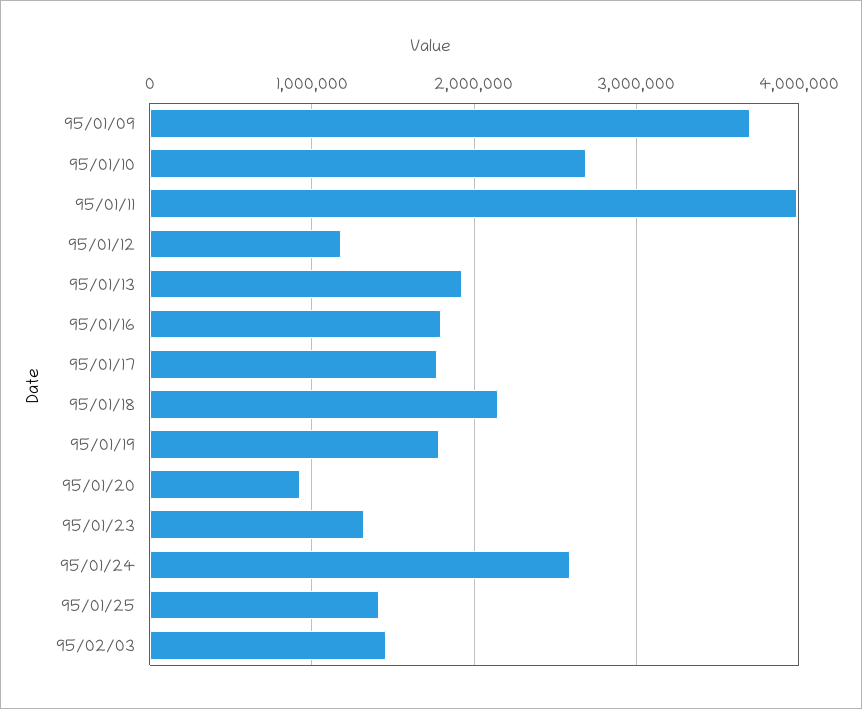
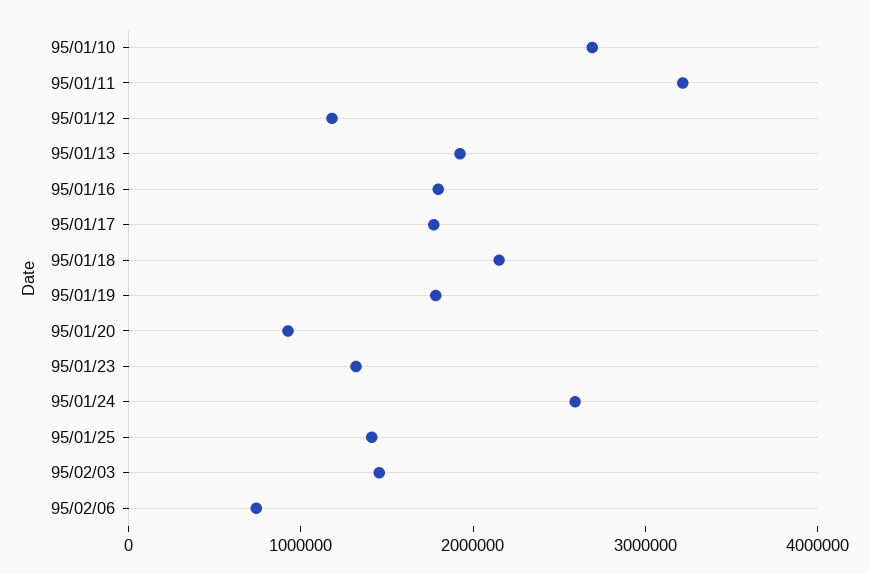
95/01/09: 3700000 -> none
95/01/11: 4000000 -> 3200000
95/02/06: none -> 800000

